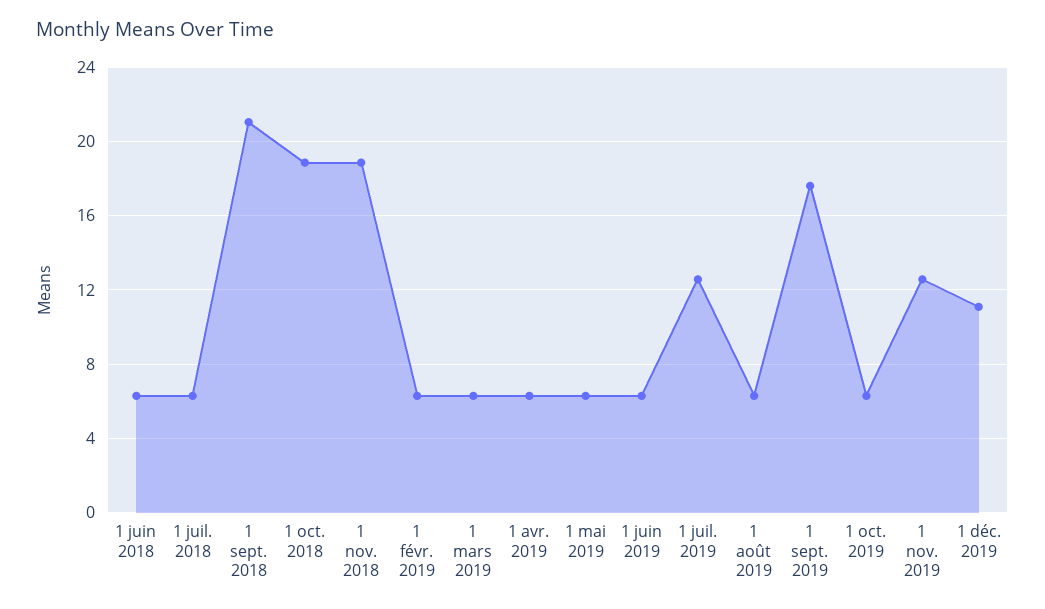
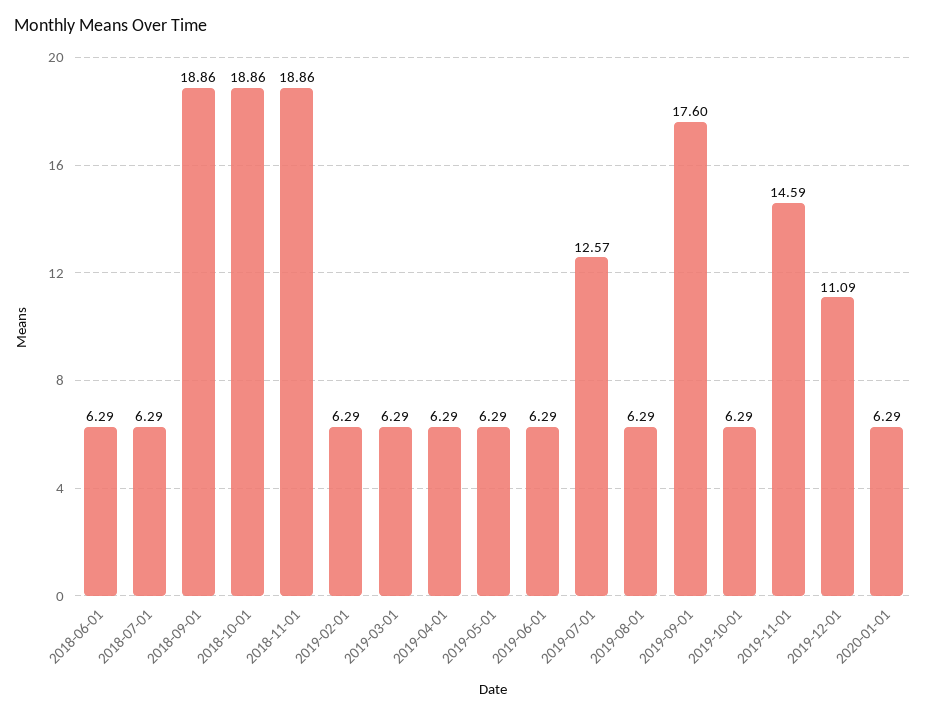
1 sept. 2018: 21 -> 18.86
1 nov. 2019: 12.5 -> 14.59
2020-01-01: none -> 6.29

